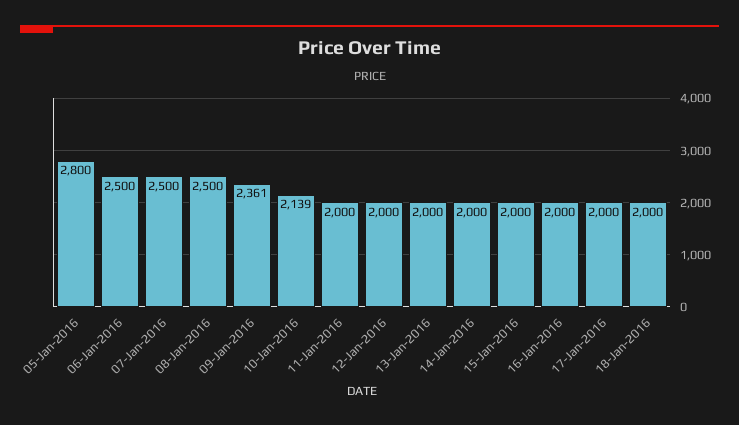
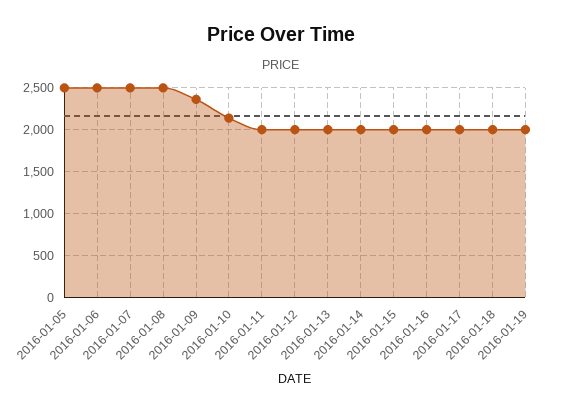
05-Jan-2016: 2800 -> 2500
2016-01-19: none -> 2000

